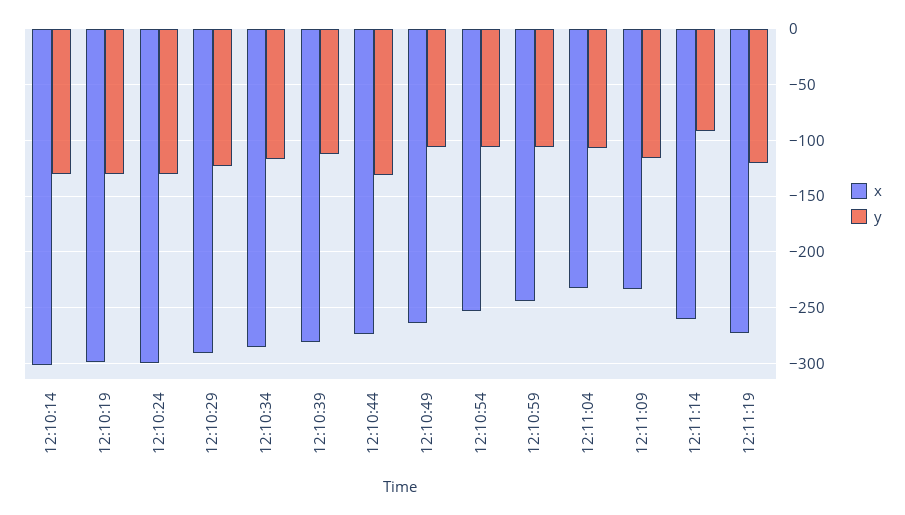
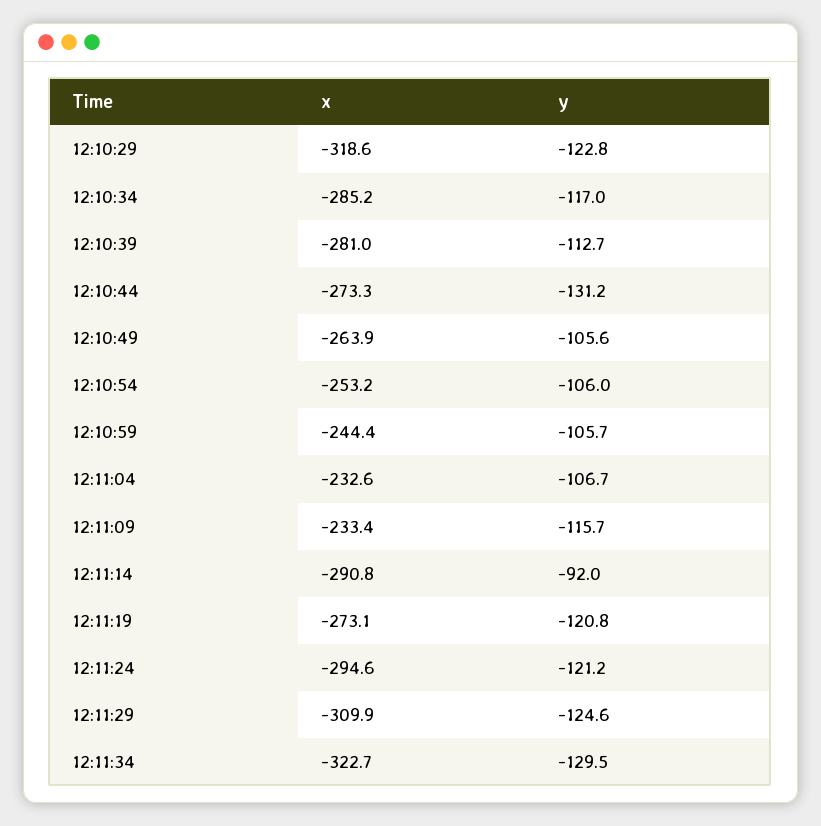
x, 12:10:14: -300 -> none
y, 12:10:14: -130 -> none
x, 12:10:19: -300 -> none
y, 12:10:19: -130 -> none
x, 12:10:24: -300 -> none
y, 12:10:24: -130 -> none
x, 12:10:29: -290 -> -318.6
x, 12:11:14: -260 -> -290.8
x, 12:11:24: none -> -294.6
y, 12:11:24: none -> -121.2
x, 12:11:29: none -> -309.9
y, 12:11:29: none -> -124.6
x, 12:11:34: none -> -322.7
y, 12:11:34: none -> -129.5

